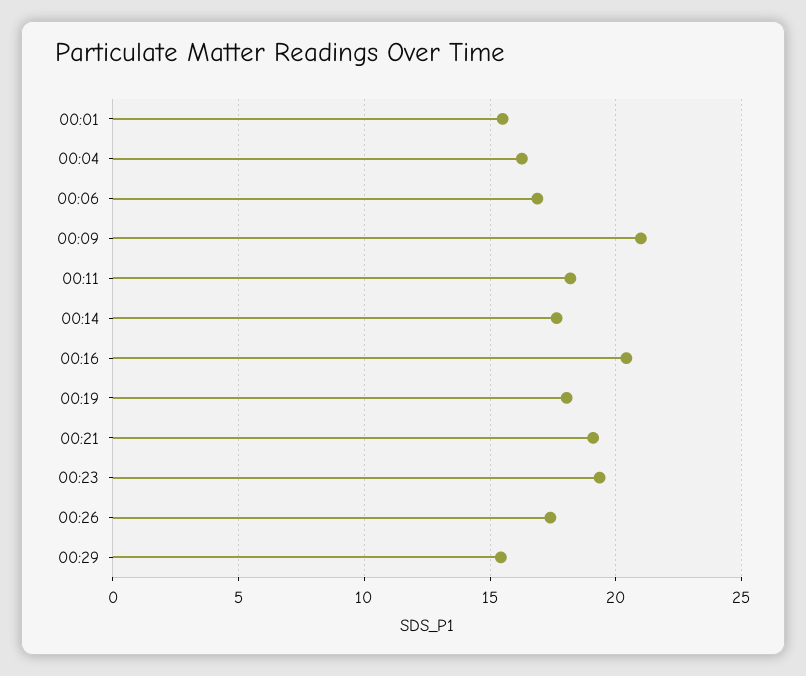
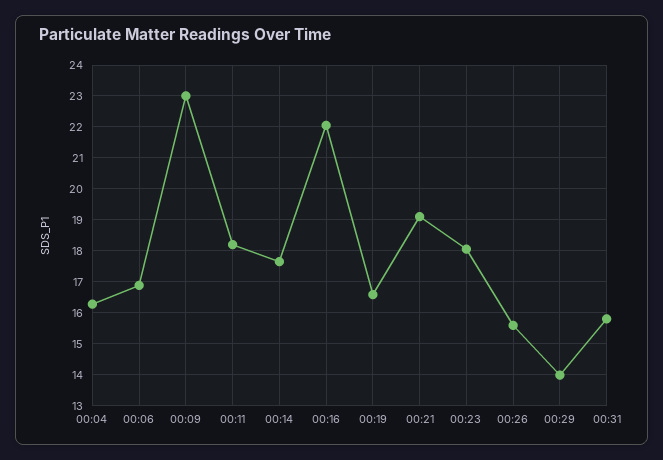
00:01: 15.5 -> none
00:09: 21 -> 23
00:16: 20.5 -> 22
00:19: 18 -> 16.6
00:23: 19.5 -> 18
00:26: 17.5 -> 15.6
00:29: 15.5 -> 14
00:31: none -> 15.8

